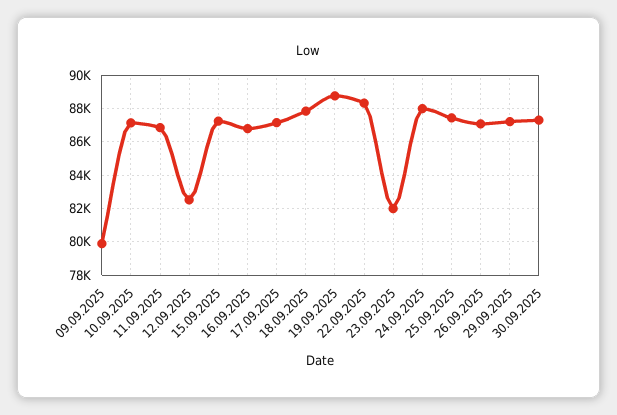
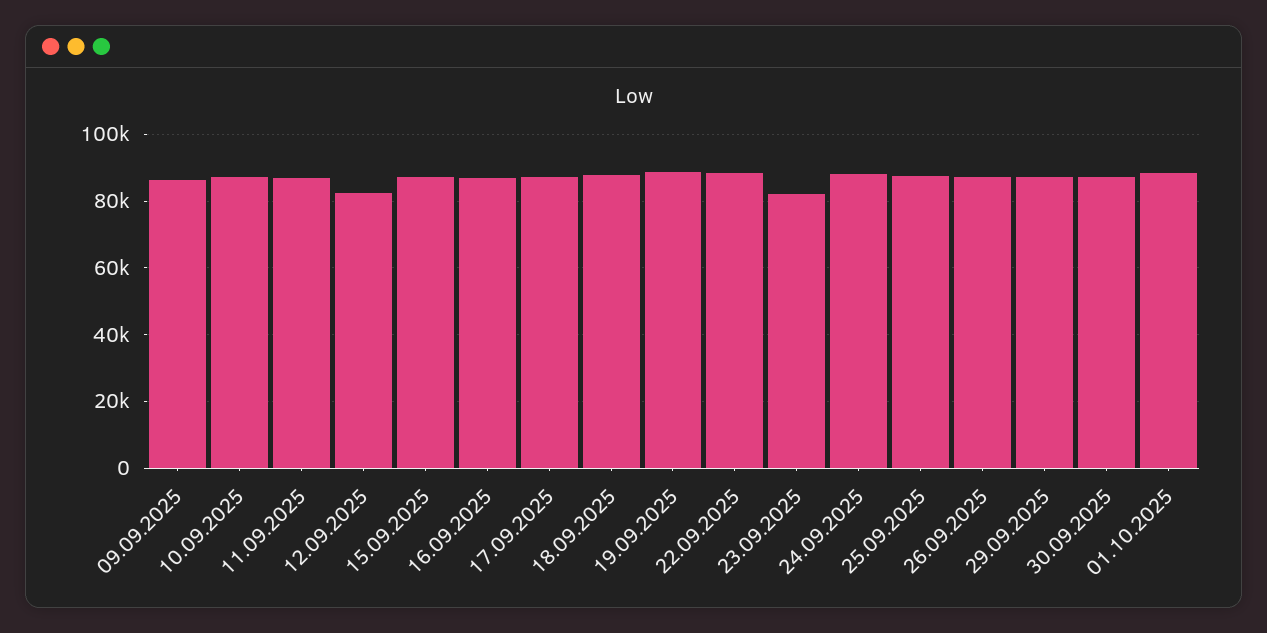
09.09.2025: 80000 -> 86000
01.10.2025: none -> 88000

